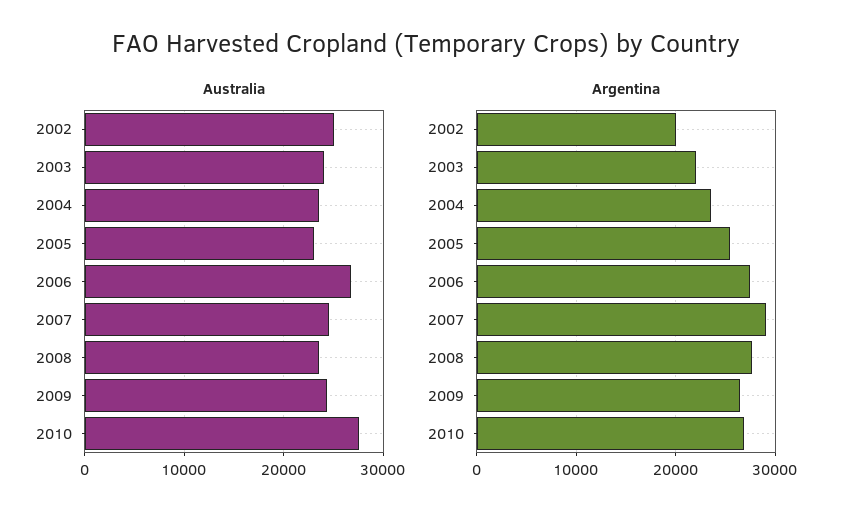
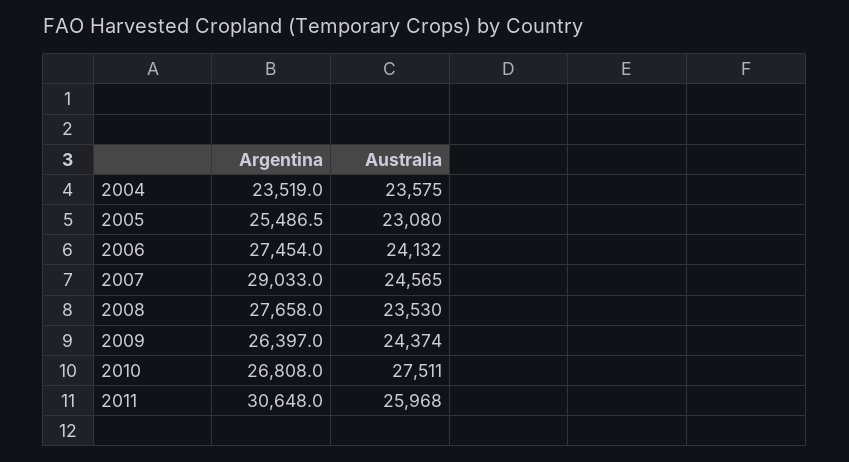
Australia, 2002: 25000 -> none
Australia, 2003: 24000 -> none
Australia, 2006: 27000 -> 24132
Argentina, 2002: 20000 -> none
Argentina, 2003: 22000 -> none
Argentina, 2011: none -> 30648
Australia, 2011: none -> 25968

